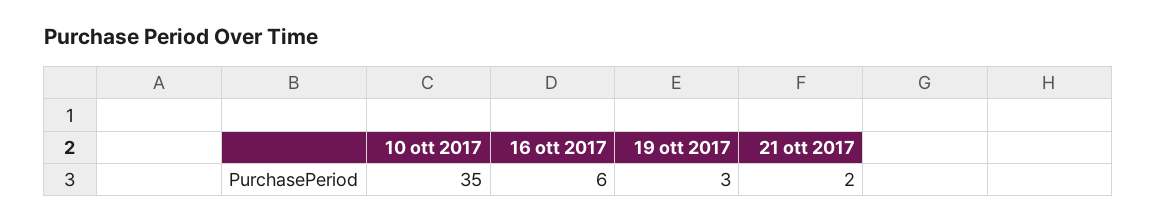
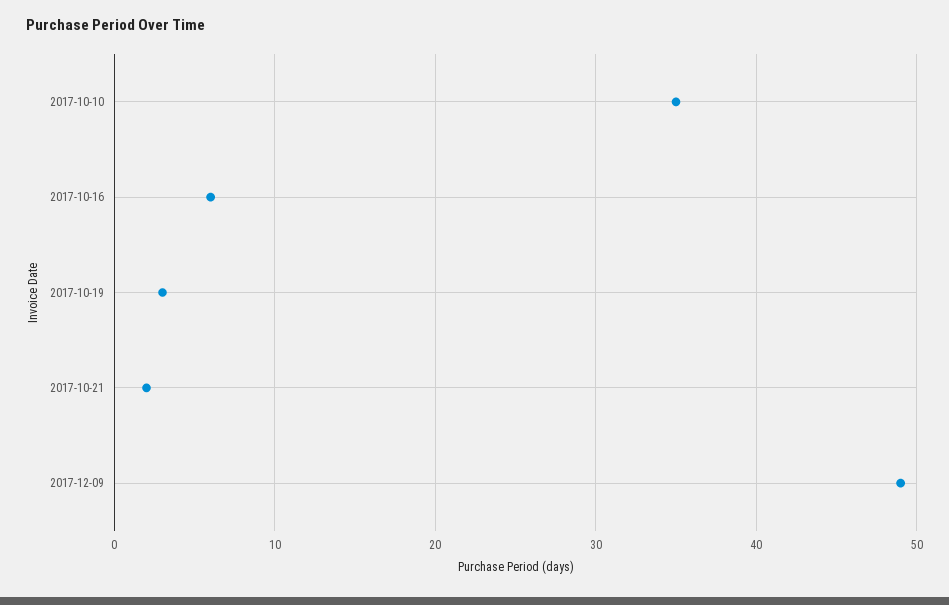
2017-12-09: none -> 49

